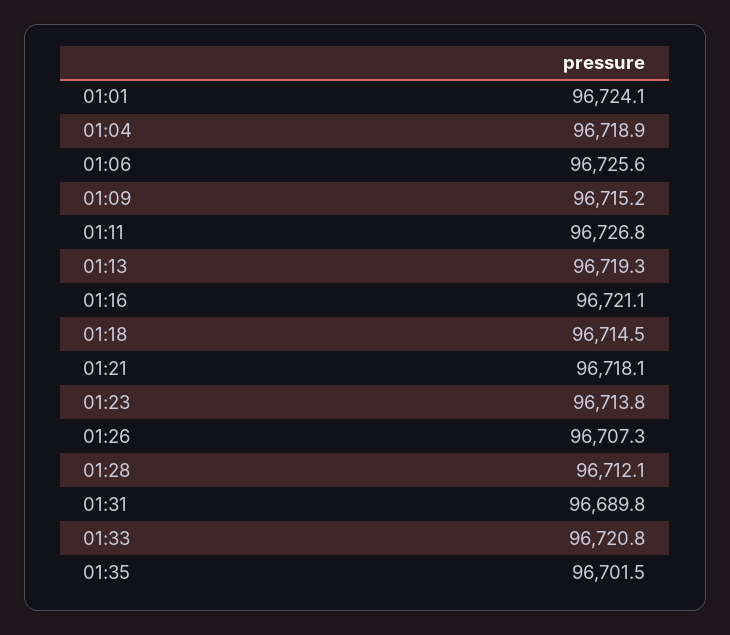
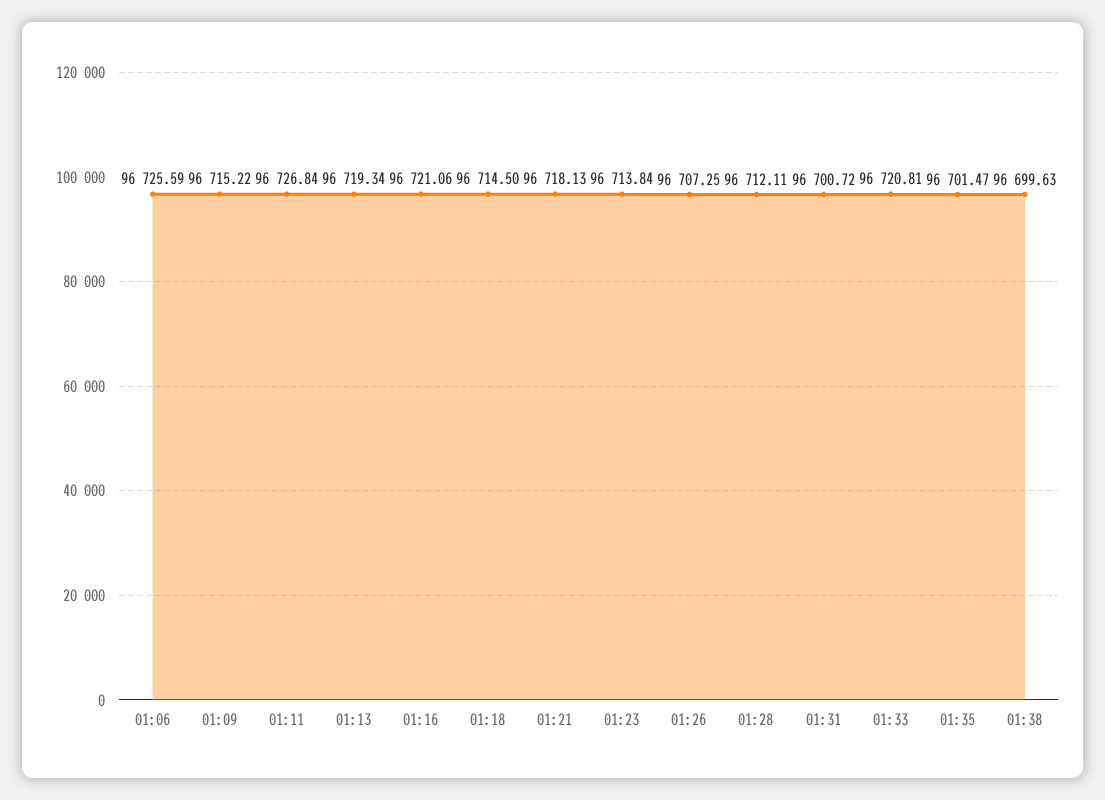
01:01: 96724.1 -> none
01:04: 96718.9 -> none
01:31: 96689.8 -> 96700.72
01:38: none -> 96699.63

